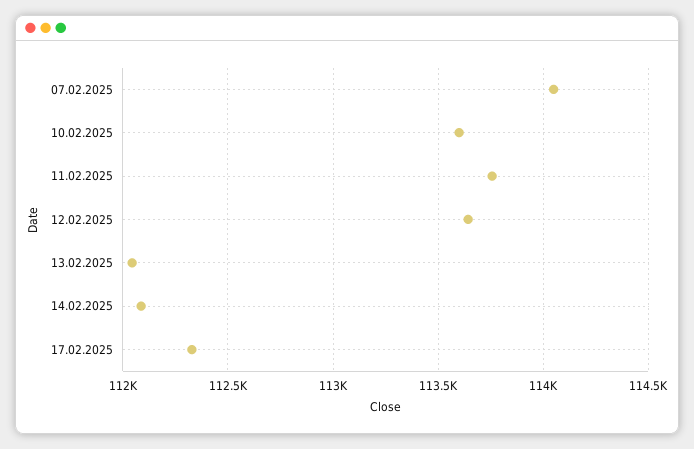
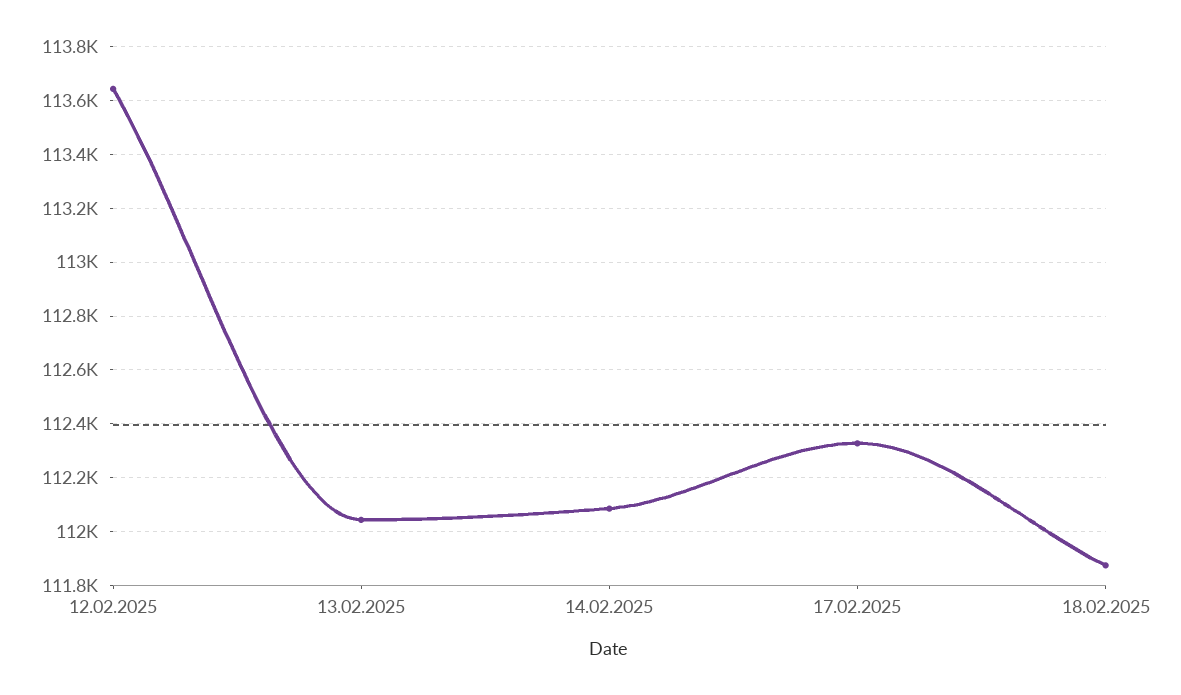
07.02.2025: 114050 -> none
10.02.2025: 113600 -> none
11.02.2025: 113750 -> none
18.02.2025: none -> 111875

